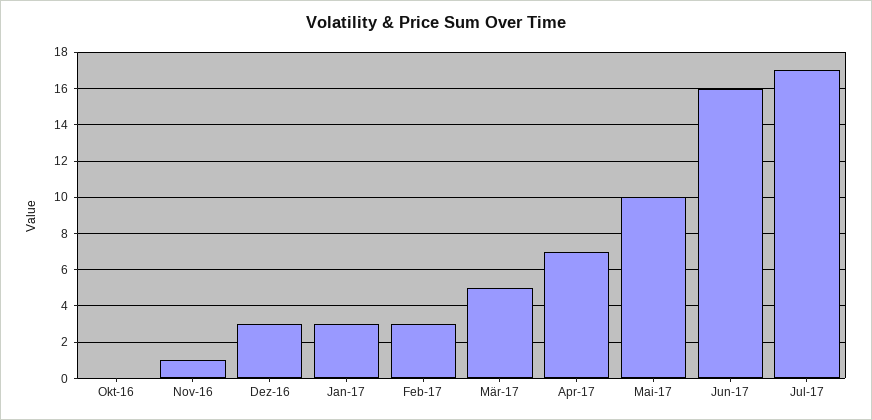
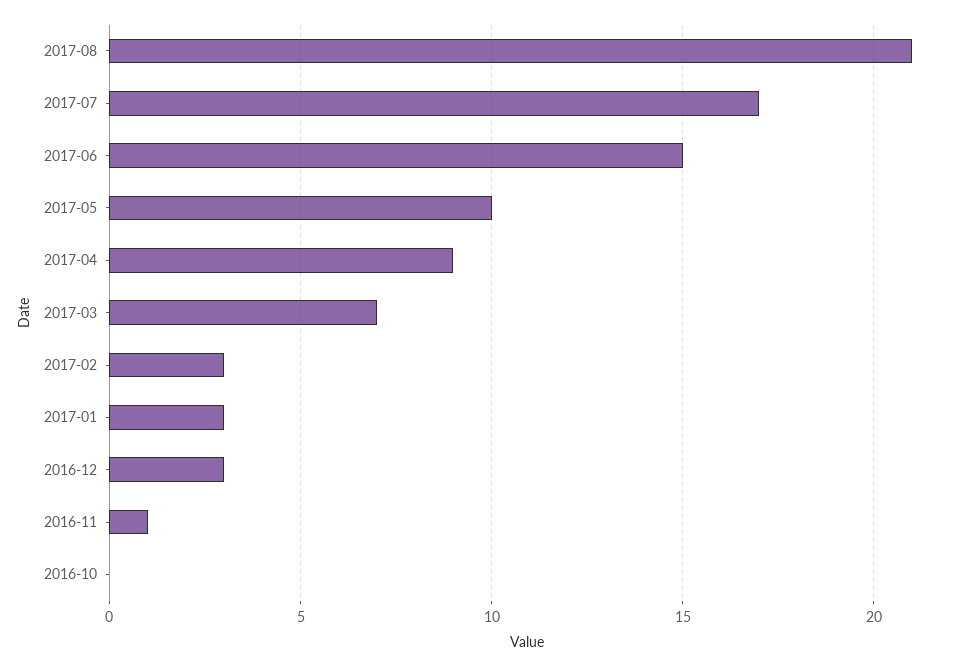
Mär-17: 5 -> 7
Apr-17: 7 -> 9
Jun-17: 16 -> 15
2017-08: none -> 21

